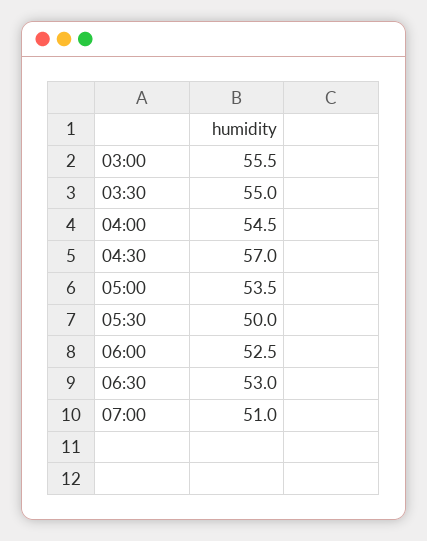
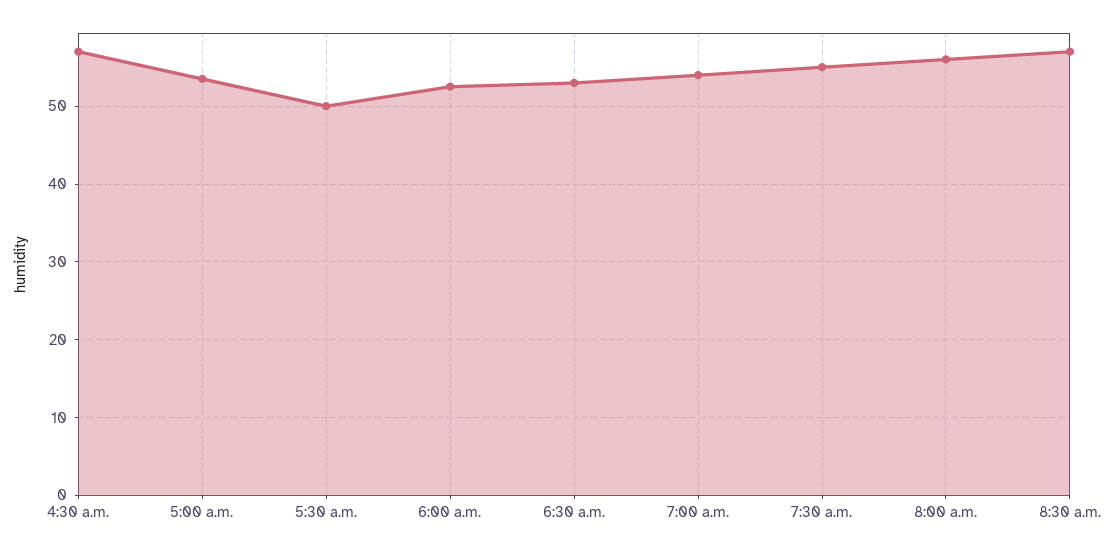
03:00: 55.5 -> none
03:30: 55 -> none
04:00: 54.5 -> none
07:00: 51 -> 54
7:30 a.m.: none -> 55
8:00 a.m.: none -> 56
8:30 a.m.: none -> 57

